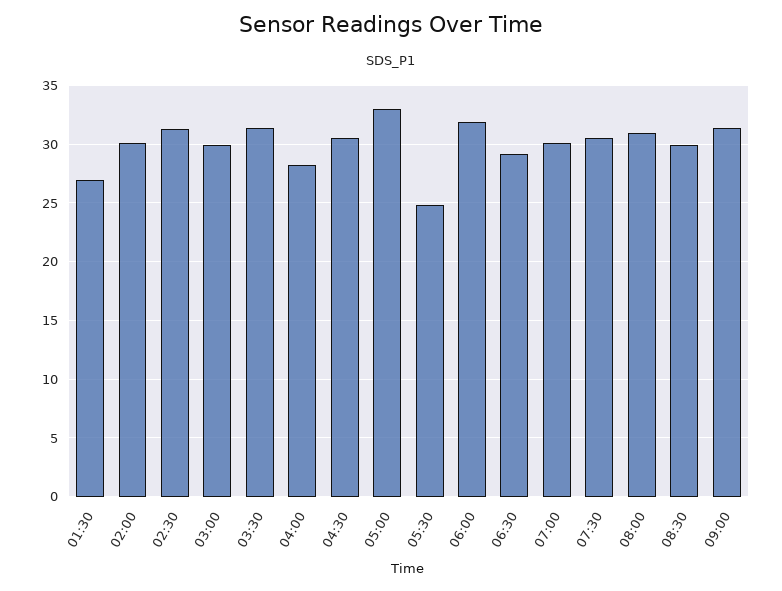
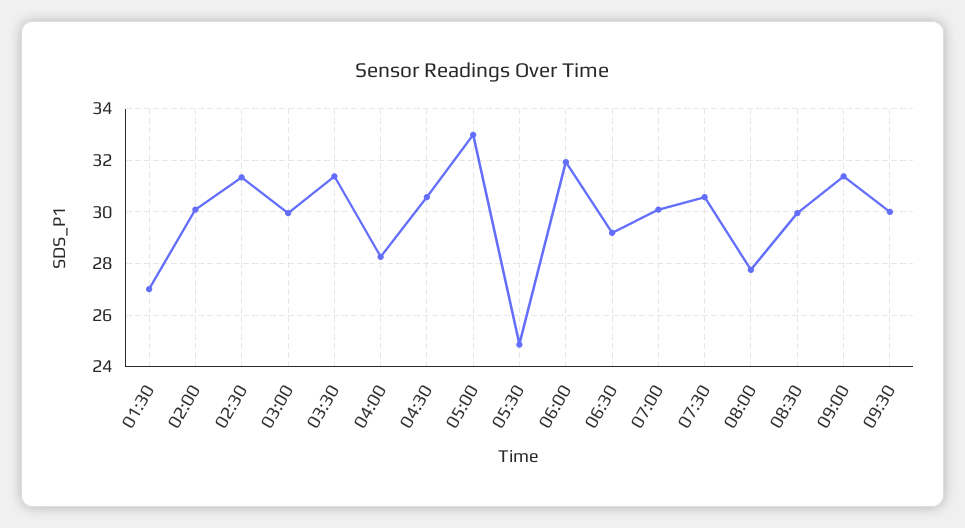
08:00: 31 -> 27.75
09:30: none -> 30

